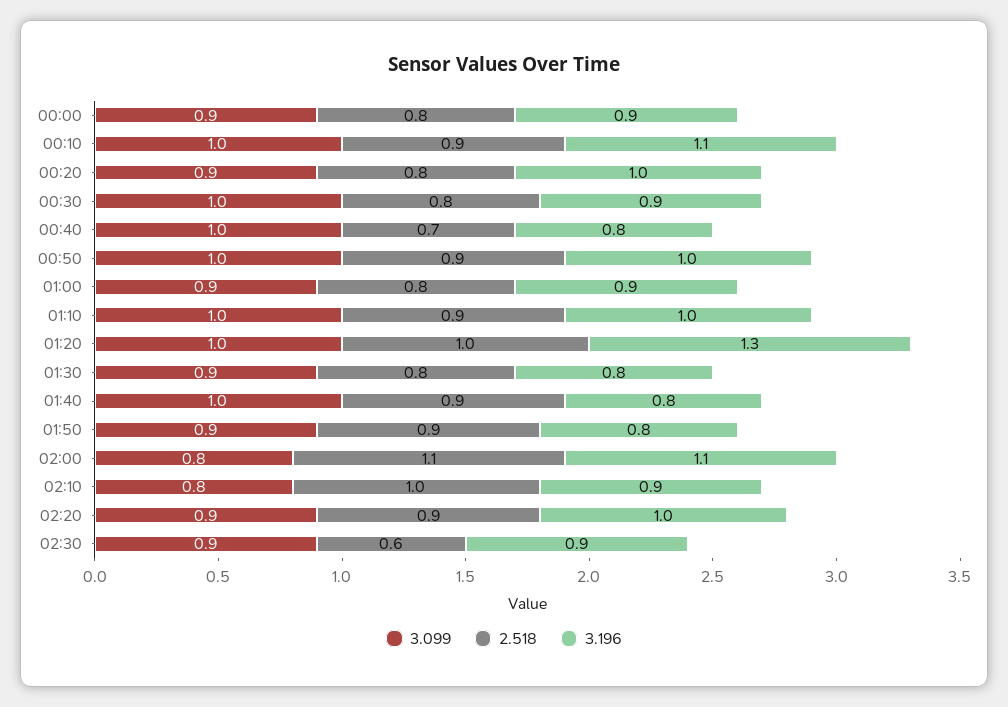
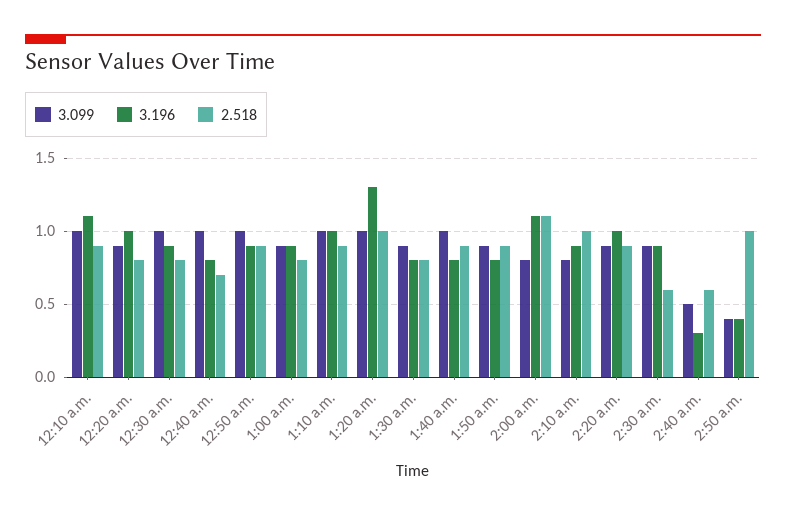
3.099, 00:00: 0.9 -> none
2.518, 00:00: 0.8 -> none
3.196, 00:00: 0.9 -> none
3.196, 00:50: 1 -> 0.9
3.099, 2:40 a.m.: none -> 0.5
3.196, 2:40 a.m.: none -> 0.3
2.518, 2:40 a.m.: none -> 0.6
3.099, 2:50 a.m.: none -> 0.4
3.196, 2:50 a.m.: none -> 0.4
2.518, 2:50 a.m.: none -> 1

